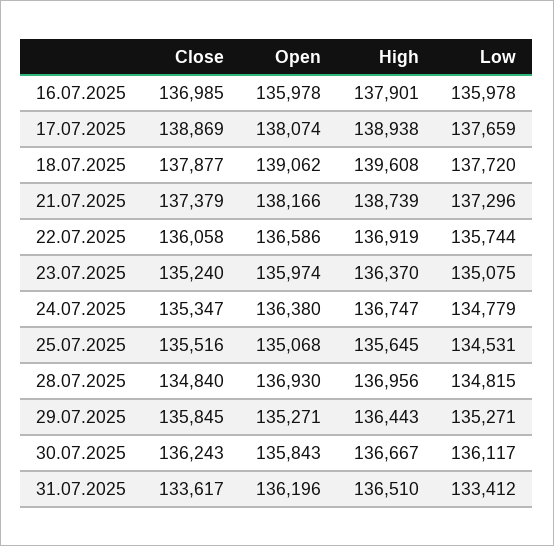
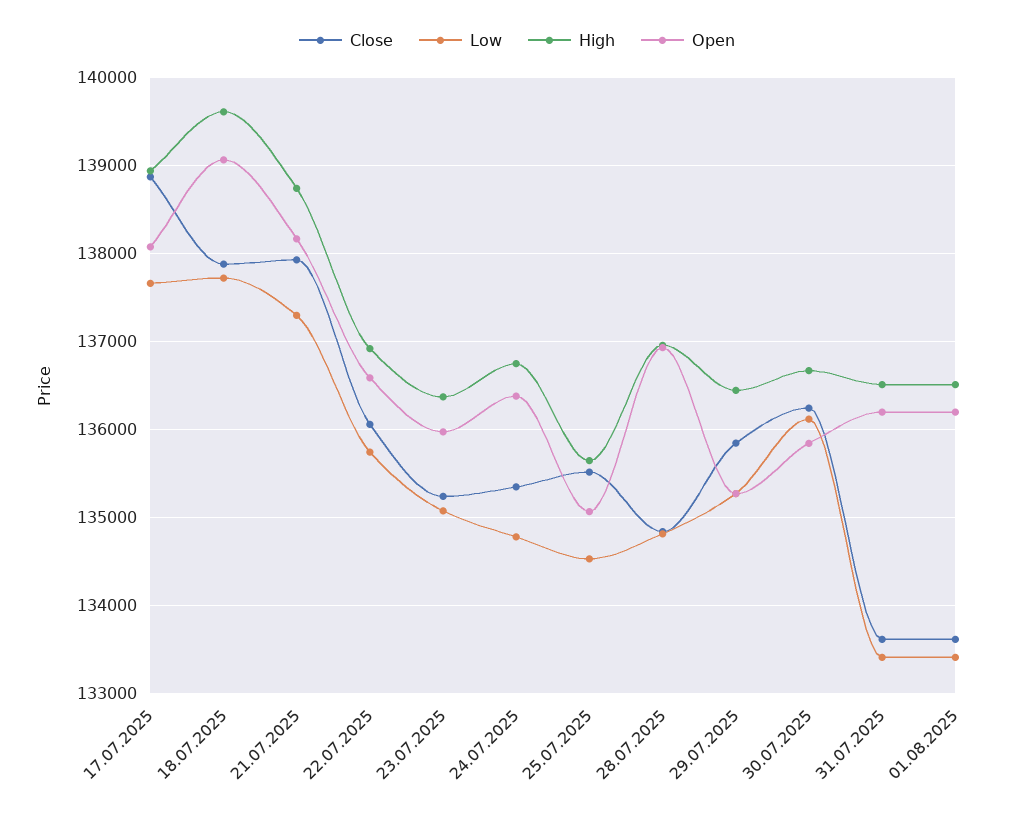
Close, 16.07.2025: 136985 -> none
Open, 16.07.2025: 135978 -> none
High, 16.07.2025: 137901 -> none
Low, 16.07.2025: 135978 -> none
Close, 21.07.2025: 137379 -> 137900
Close, 01.08.2025: none -> 133600
Low, 01.08.2025: none -> 133400
High, 01.08.2025: none -> 136500
Open, 01.08.2025: none -> 136200

